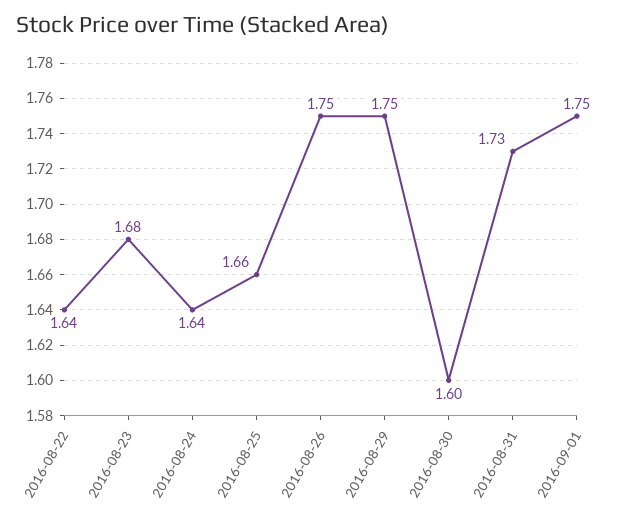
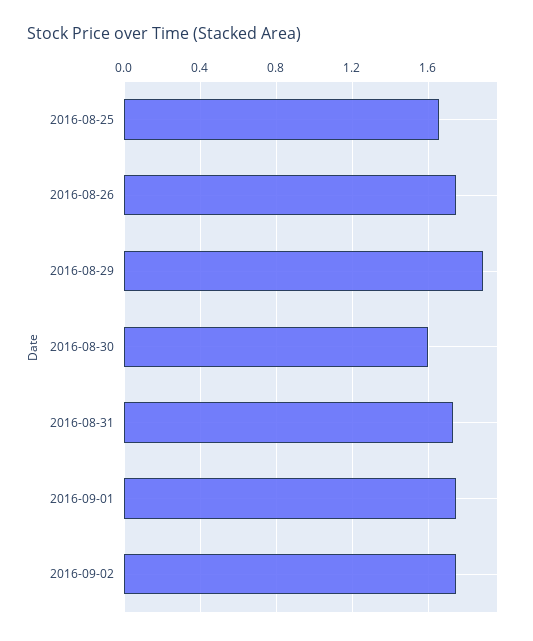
2016-08-22: 1.64 -> none
2016-08-23: 1.68 -> none
2016-08-24: 1.64 -> none
2016-08-29: 1.75 -> 1.9
2016-09-02: none -> 1.75

